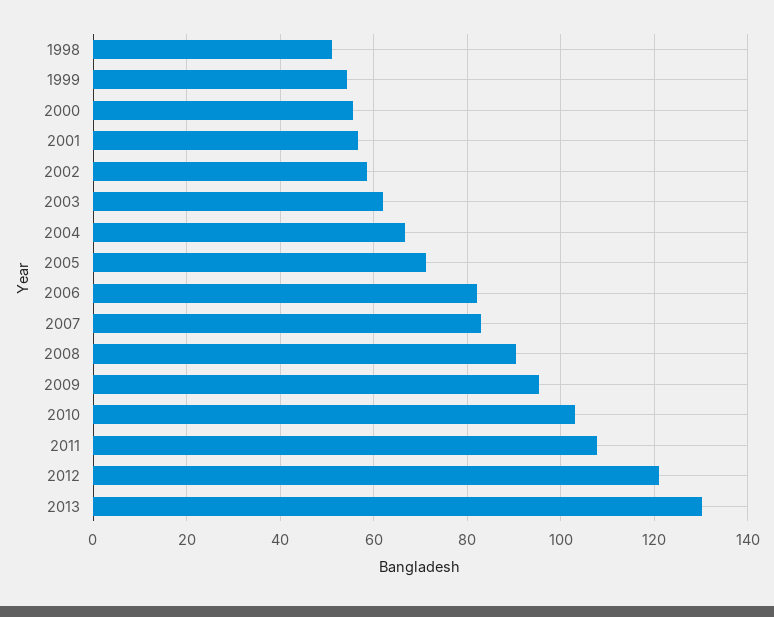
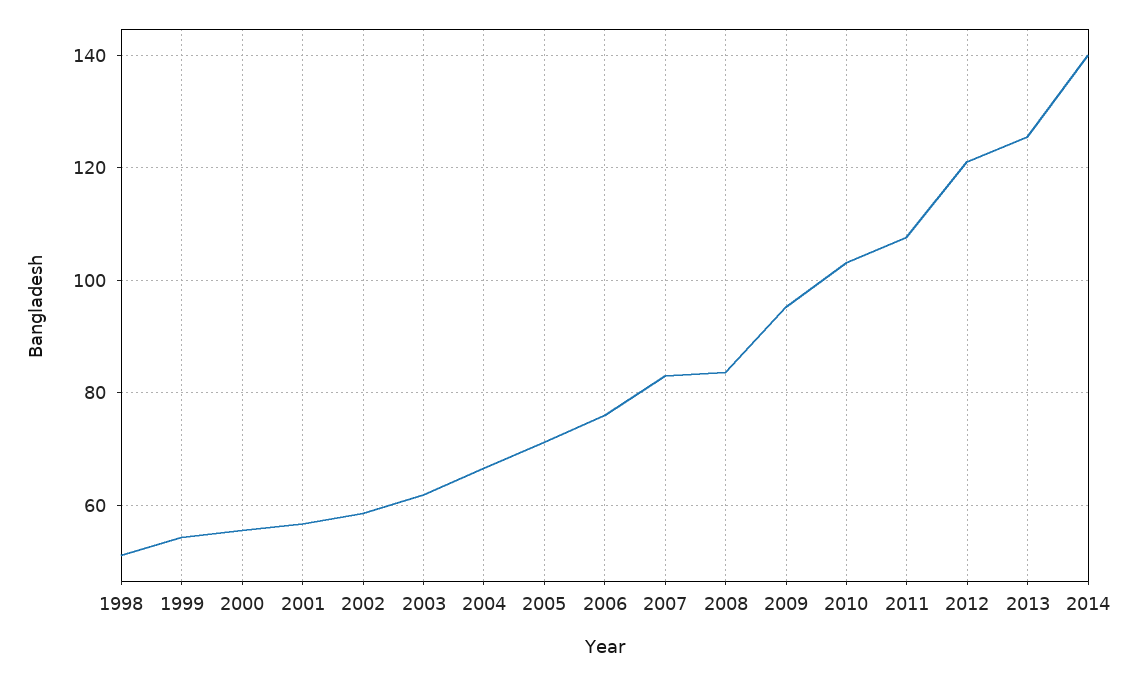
2006: 82 -> 76
2008: 90 -> 84
2013: 130 -> 126
2014: none -> 140

